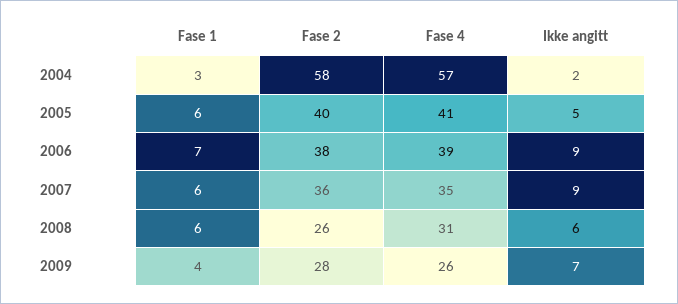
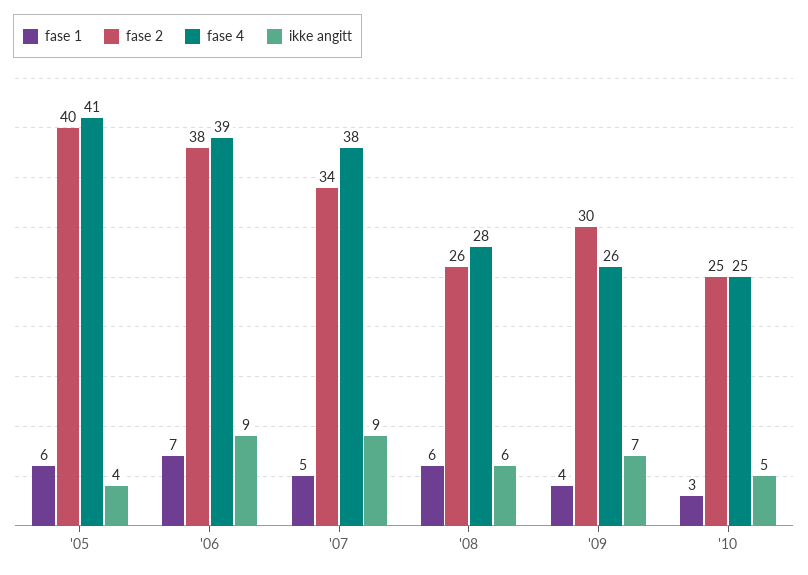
Fase 1, 2004: 3 -> none
Fase 2, 2004: 58 -> none
Fase 4, 2004: 57 -> none
Ikke angitt, 2004: 2 -> none
Ikke angitt, 2005: 5 -> 4
Fase 1, 2007: 6 -> 5
Fase 2, 2007: 36 -> 34
Fase 4, 2007: 35 -> 38
Fase 4, 2008: 31 -> 28
Fase 2, 2009: 28 -> 30
Fase 1, '10: none -> 3
Fase 2, '10: none -> 25
Fase 4, '10: none -> 25
Ikke angitt, '10: none -> 5

